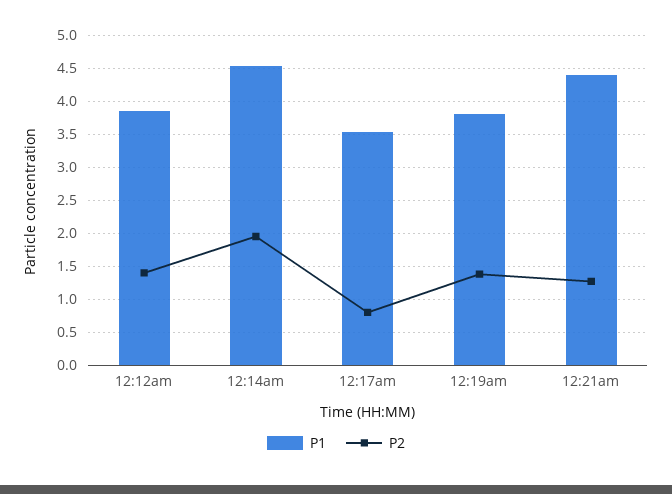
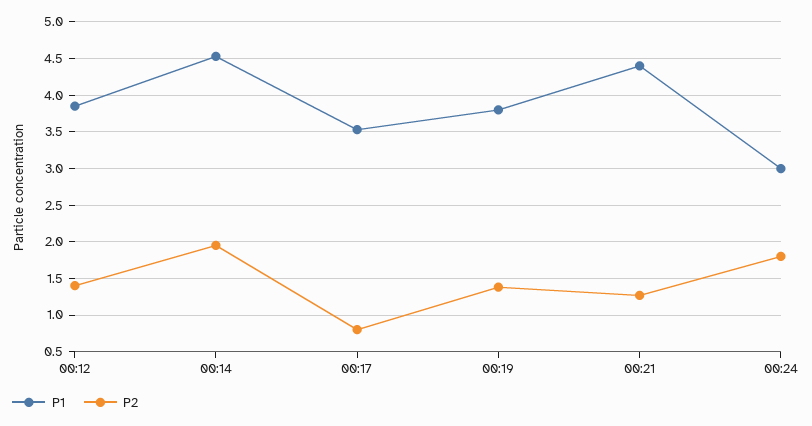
P1, 00:24: none -> 3
P2, 00:24: none -> 1.8

